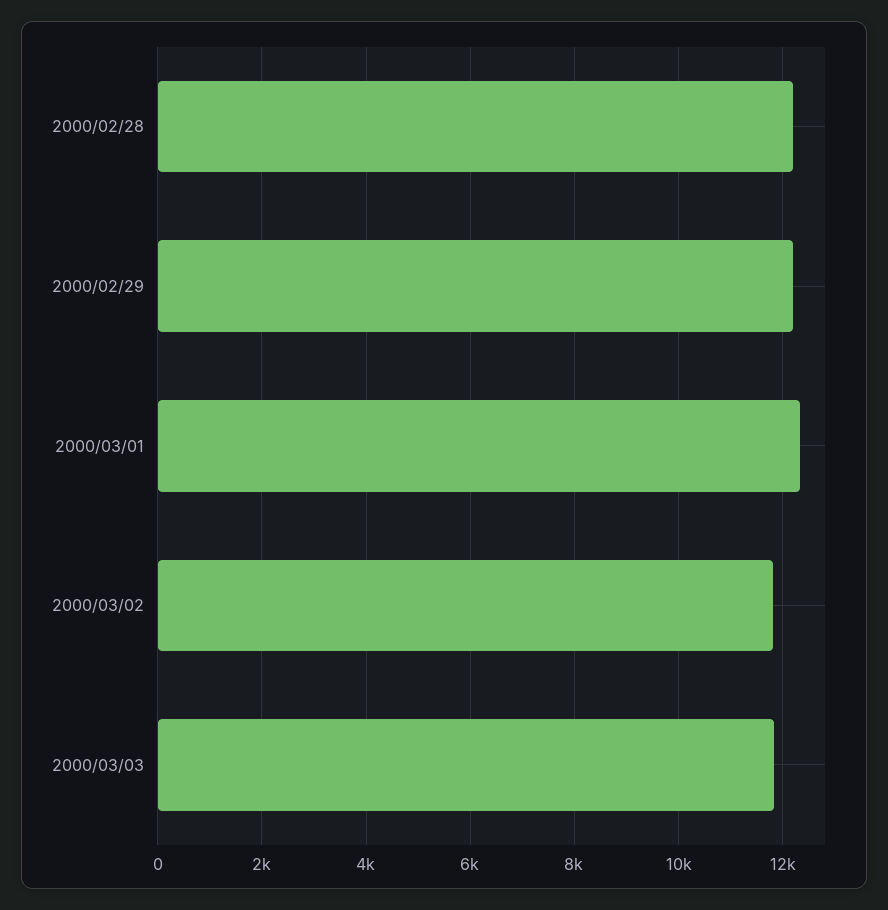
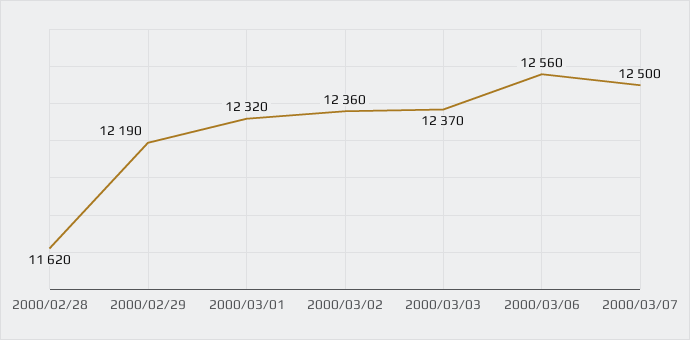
2000/02/28: 12200 -> 11620
2000/03/02: 11800 -> 12360
2000/03/03: 11800 -> 12370
2000/03/06: none -> 12560
2000/03/07: none -> 12500

